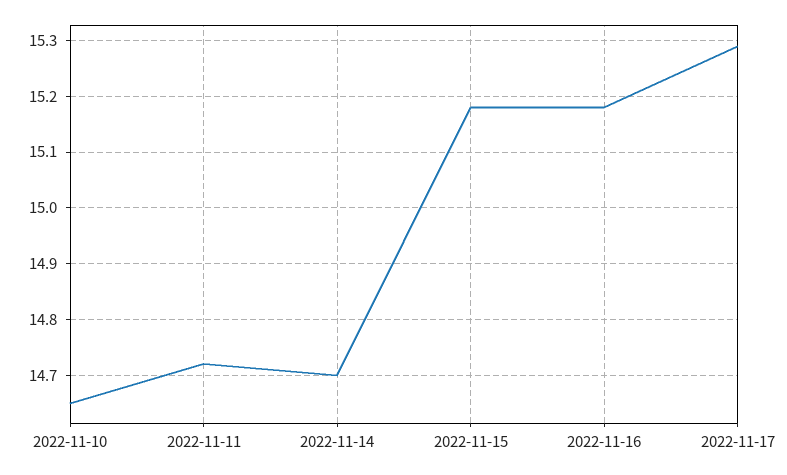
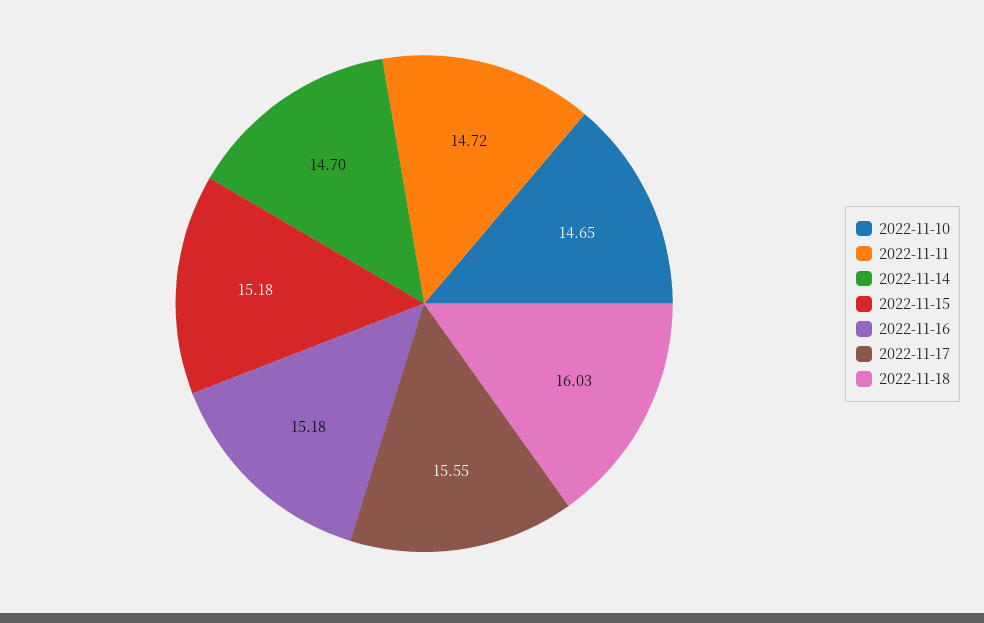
2022-11-17: 15.3 -> 15.55
2022-11-18: none -> 16.03

